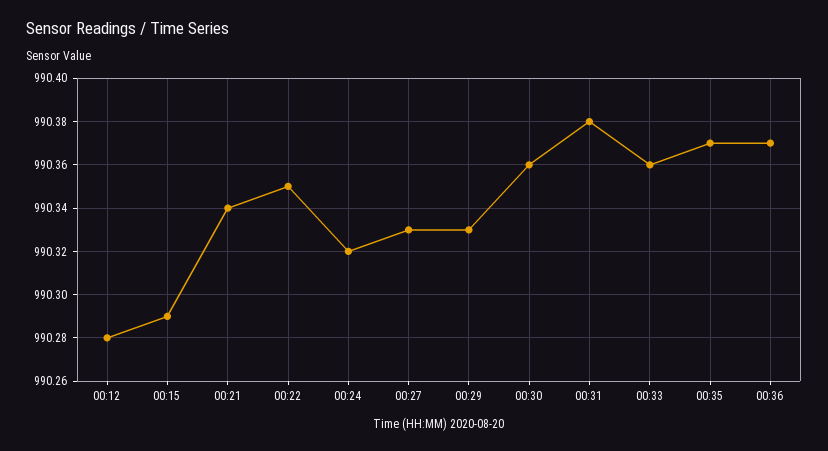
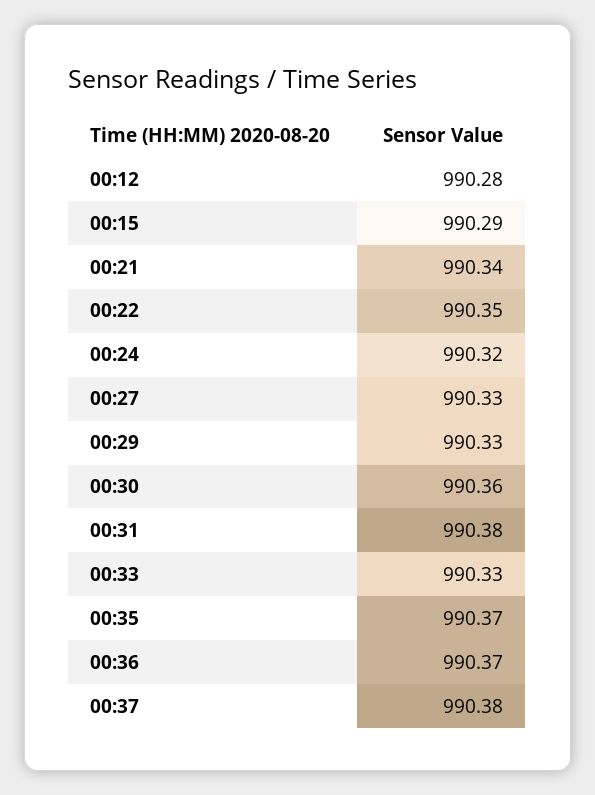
00:33: 990.36 -> 990.33
00:37: none -> 990.38

